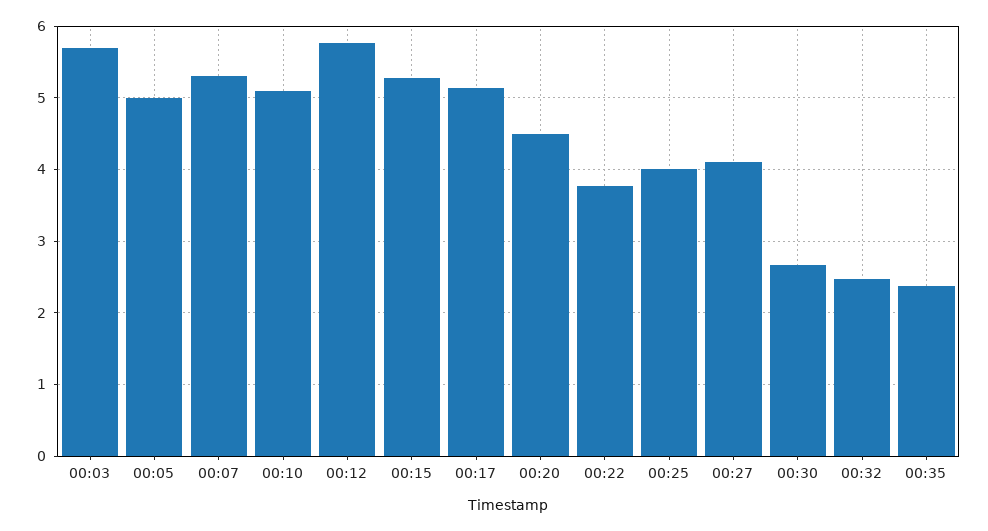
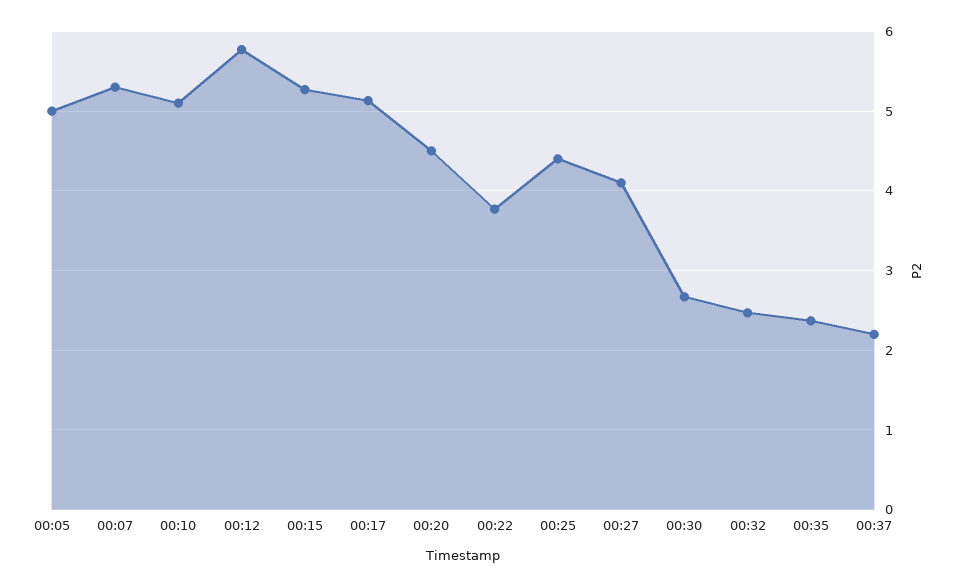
00:03: 5.7 -> none
00:25: 4 -> 4.4
00:37: none -> 2.2

